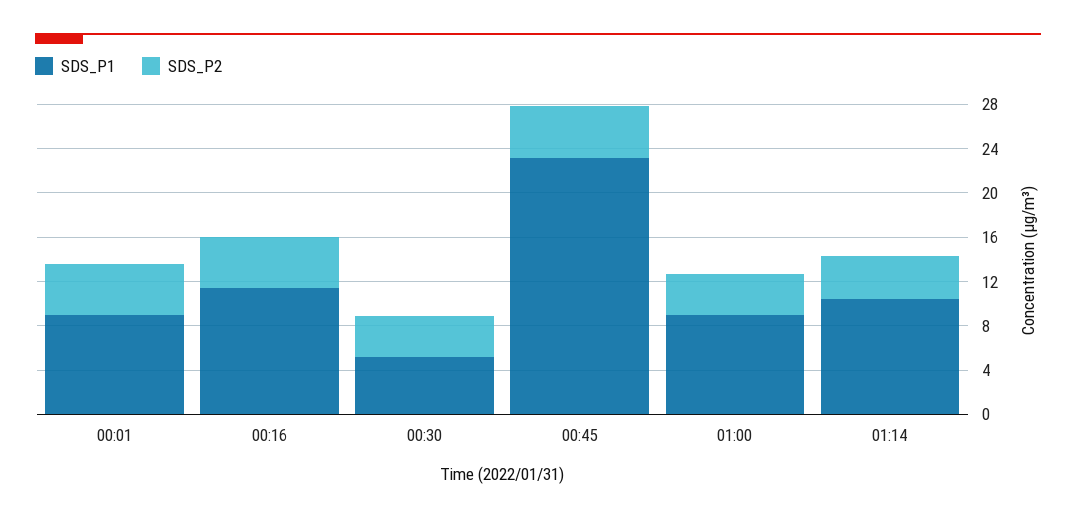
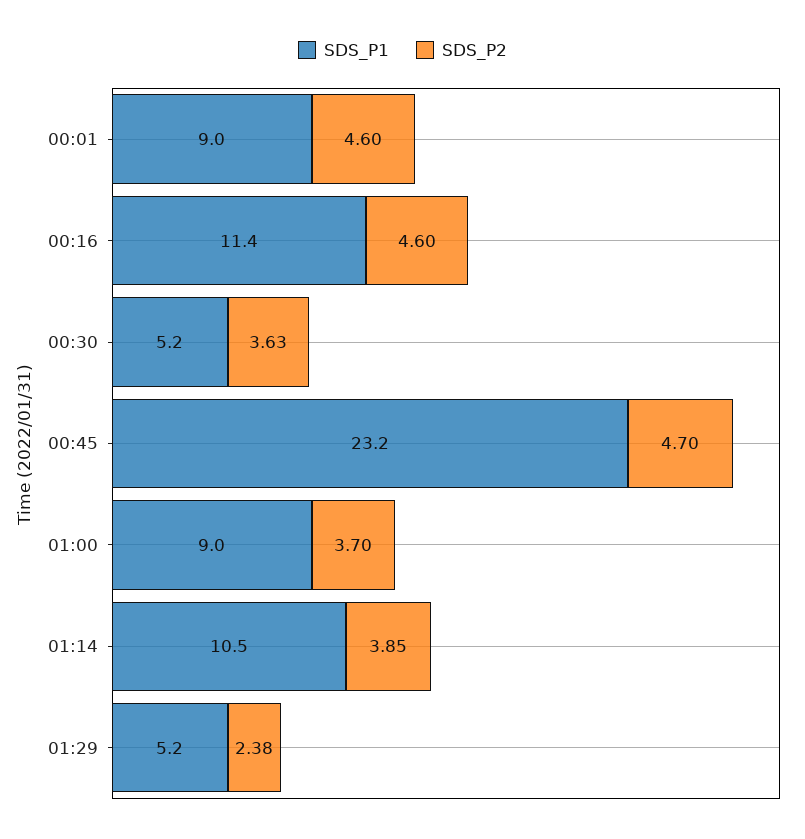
SDS_P1, 01:29: none -> 5.2
SDS_P2, 01:29: none -> 2.38

